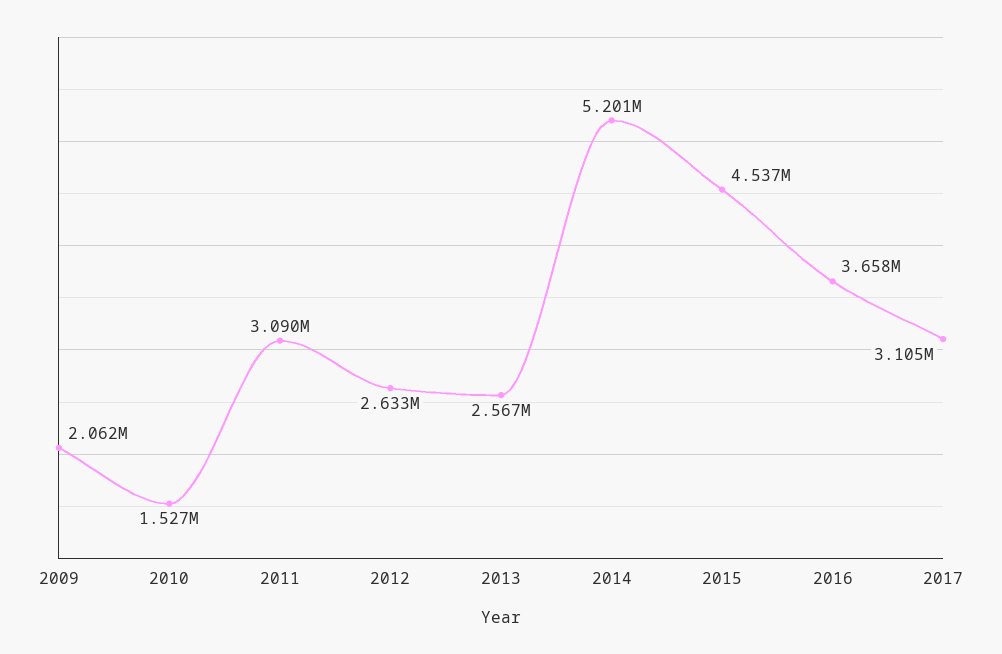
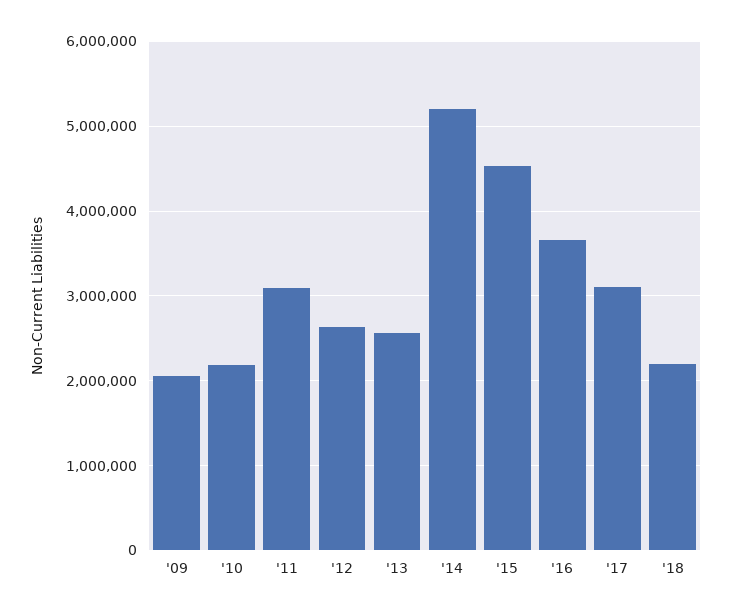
2010: 1527000 -> 2200000
'18: none -> 2200000

